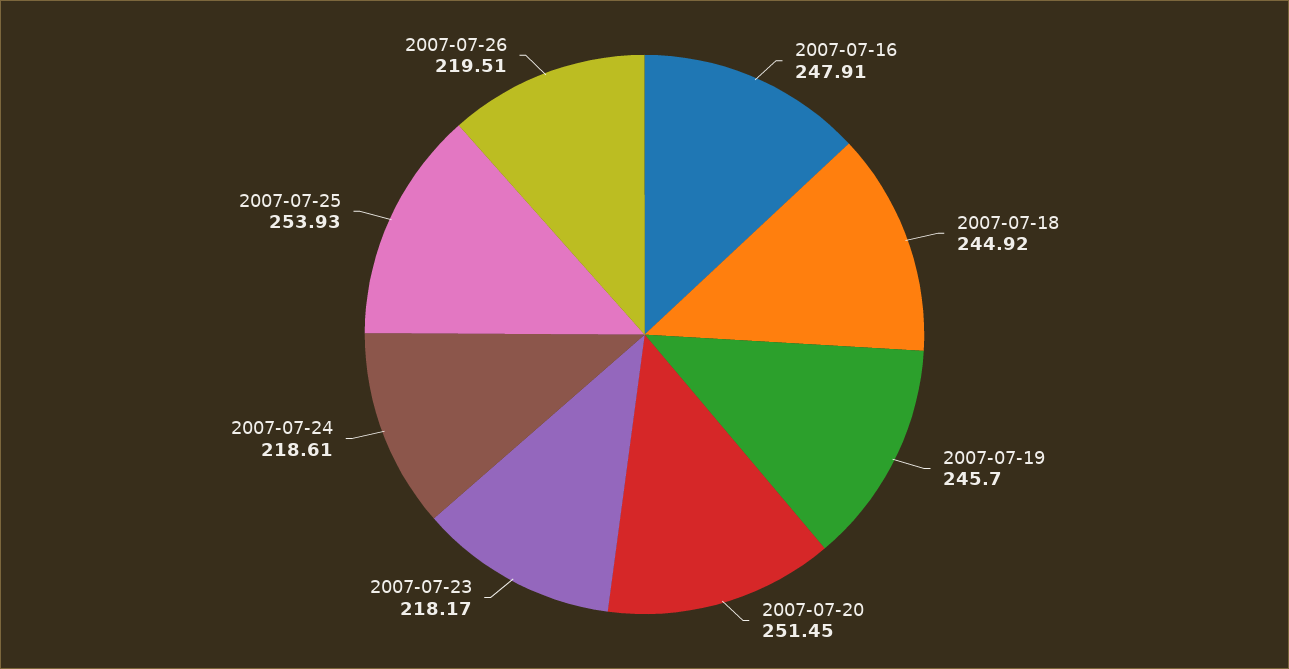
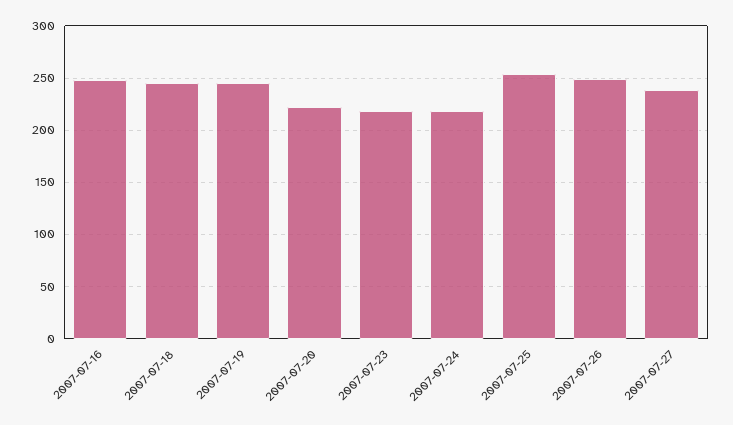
2007-07-20: 251.45 -> 220
2007-07-26: 219.51 -> 250
2007-07-27: none -> 240

